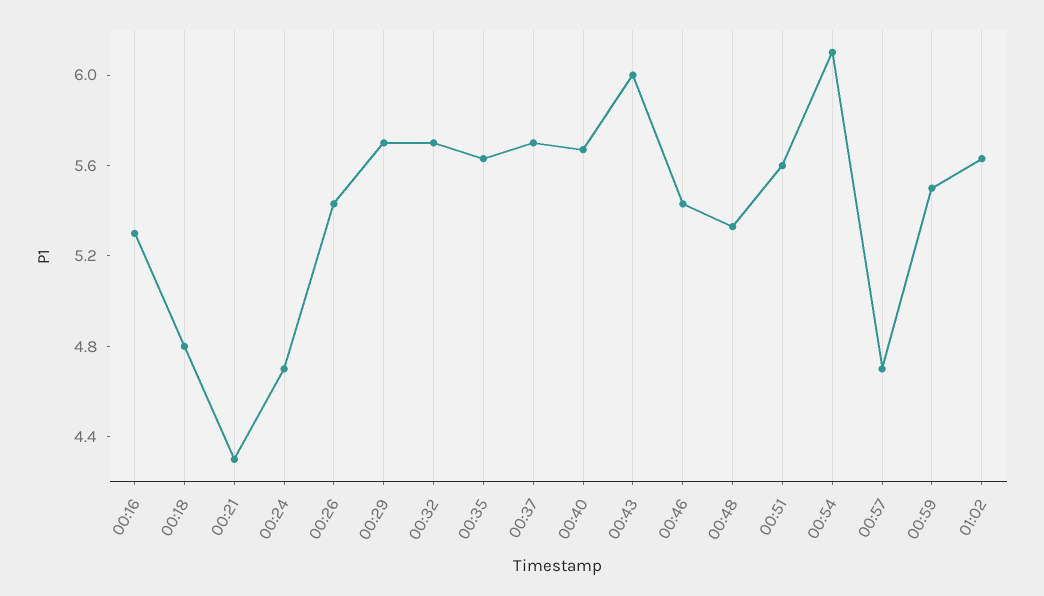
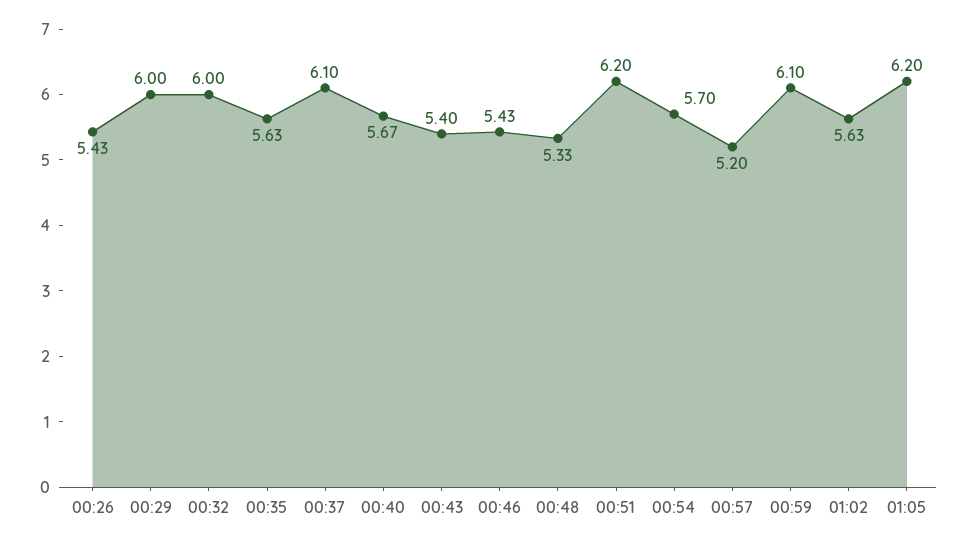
00:16: 5.3 -> none
00:18: 4.8 -> none
00:21: 4.3 -> none
00:24: 4.7 -> none
00:29: 5.7 -> 6
00:32: 5.7 -> 6
00:37: 5.7 -> 6.1
00:43: 6 -> 5.4
00:51: 5.6 -> 6.2
00:54: 6.1 -> 5.7
00:57: 4.7 -> 5.2
00:59: 5.5 -> 6.1
01:05: none -> 6.2

